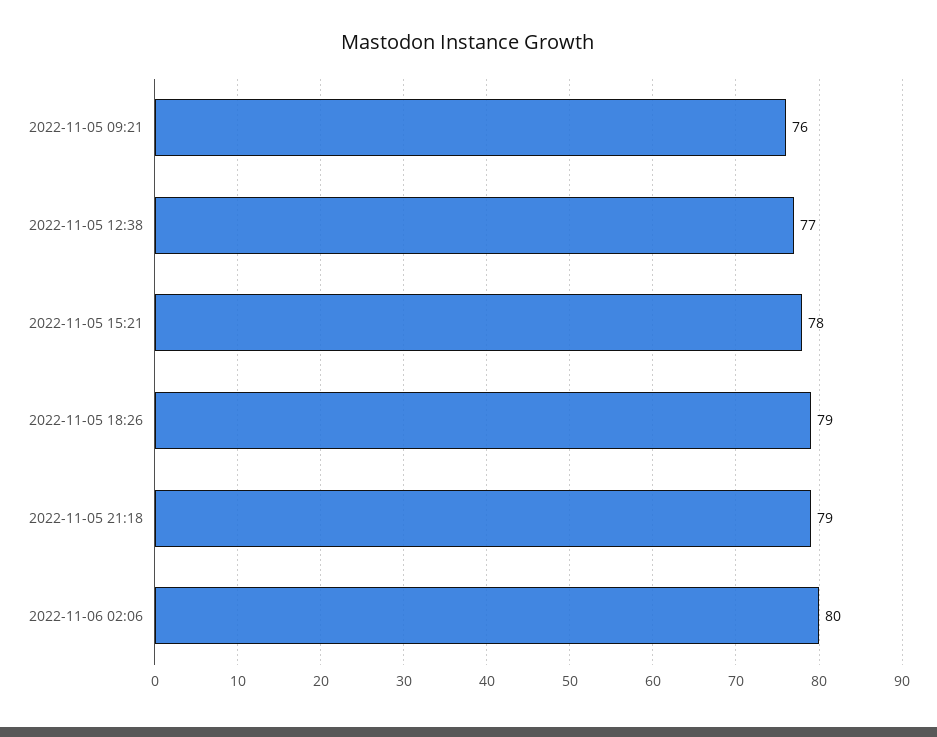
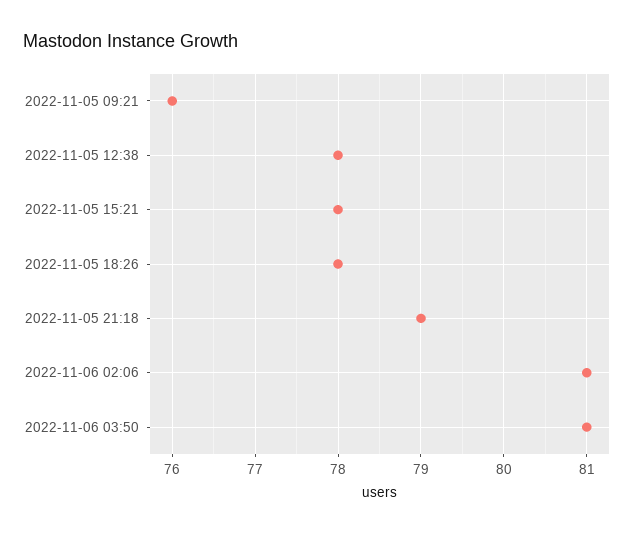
2022-11-05 12:38: 77 -> 78
2022-11-05 18:26: 79 -> 78
2022-11-06 02:06: 80 -> 81
2022-11-06 03:50: none -> 81

